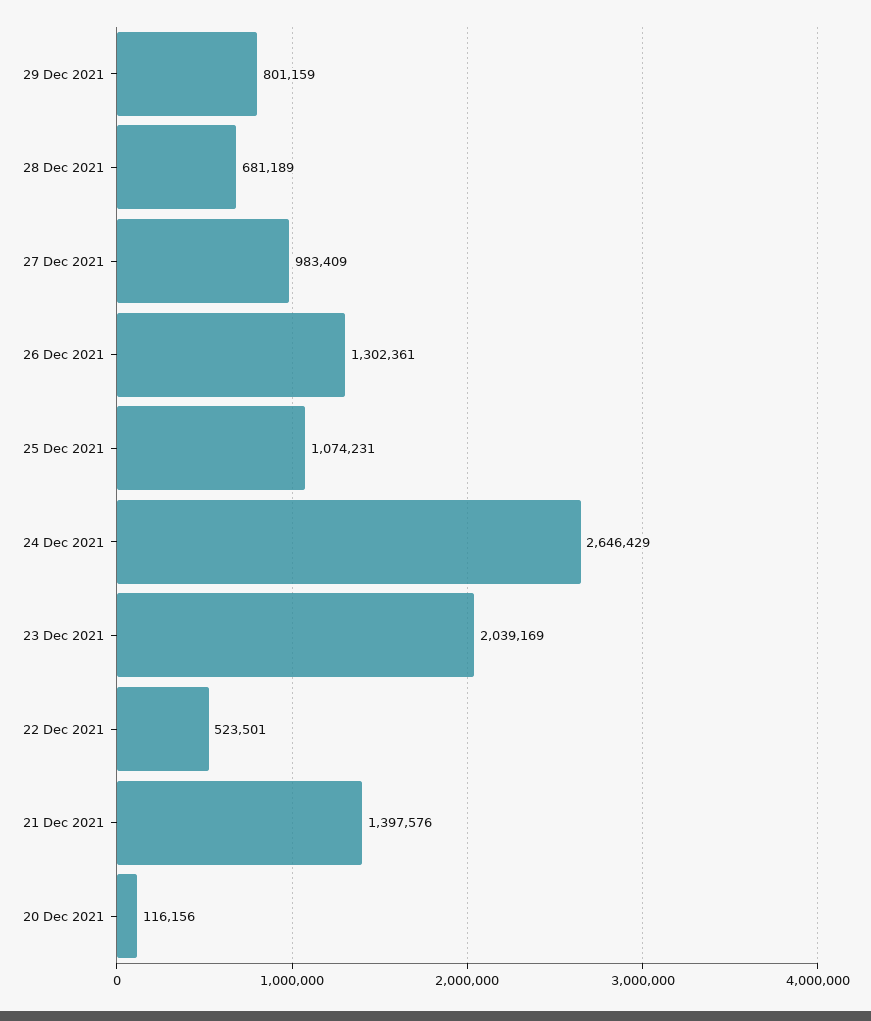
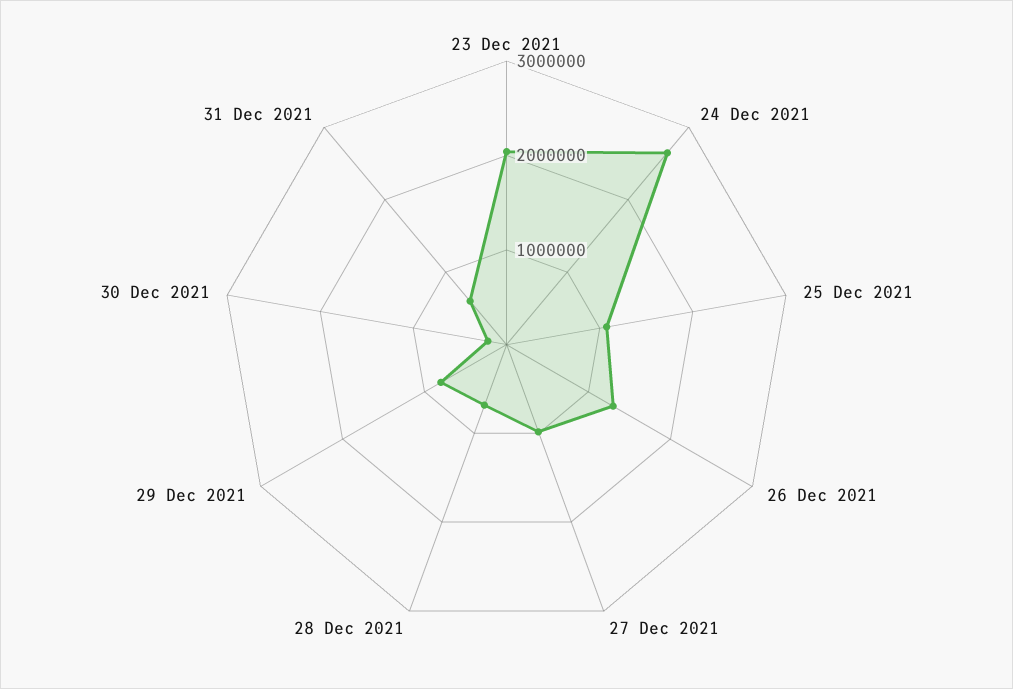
22 Dec 2021: 523501 -> none
21 Dec 2021: 1397576 -> none
20 Dec 2021: 116156 -> none
30 Dec 2021: none -> 200000
31 Dec 2021: none -> 600000

